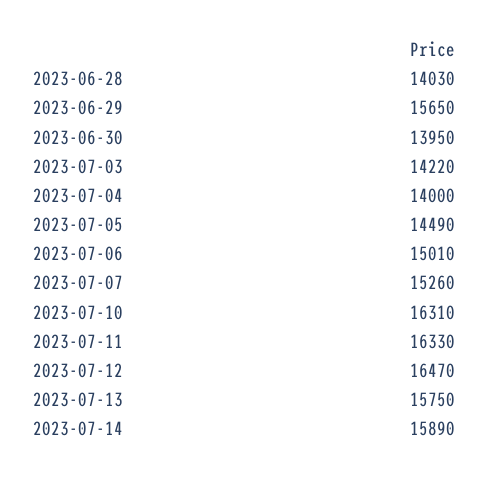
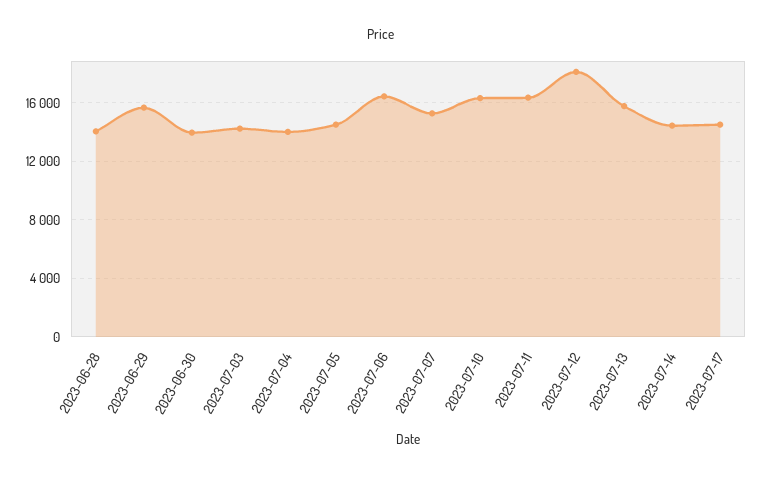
2023-07-06: 15010 -> 16500
2023-07-12: 16470 -> 18000
2023-07-14: 15890 -> 14500
2023-07-17: none -> 14500

